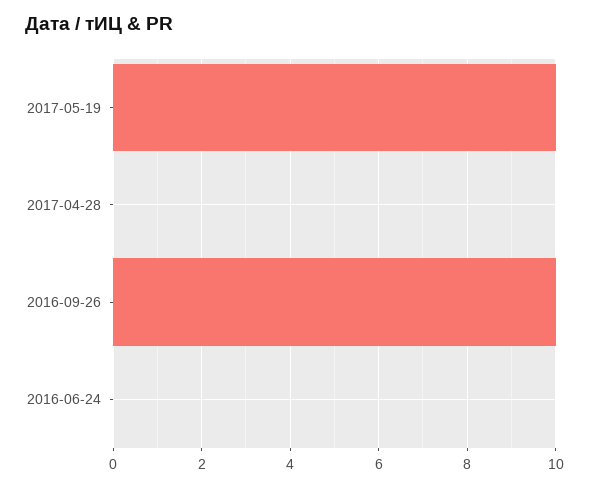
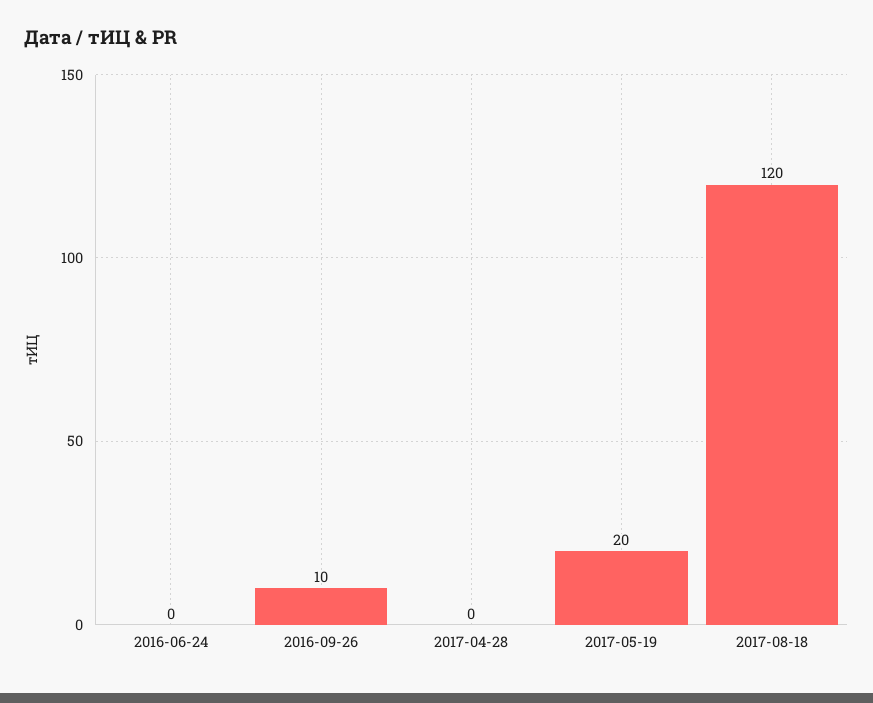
2017-05-19: 10 -> 20
2017-08-18: none -> 120

